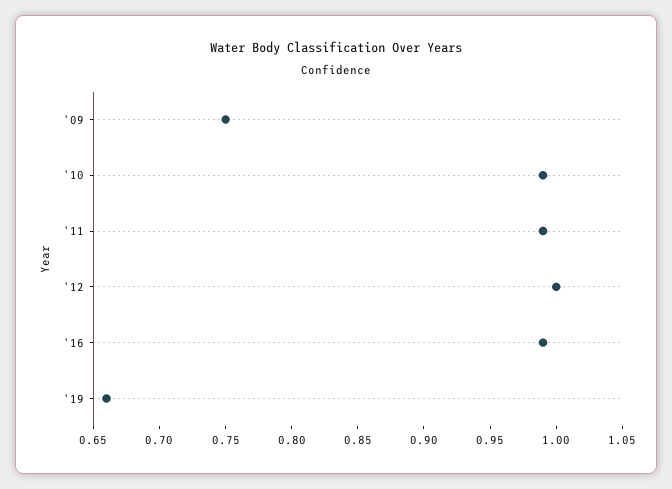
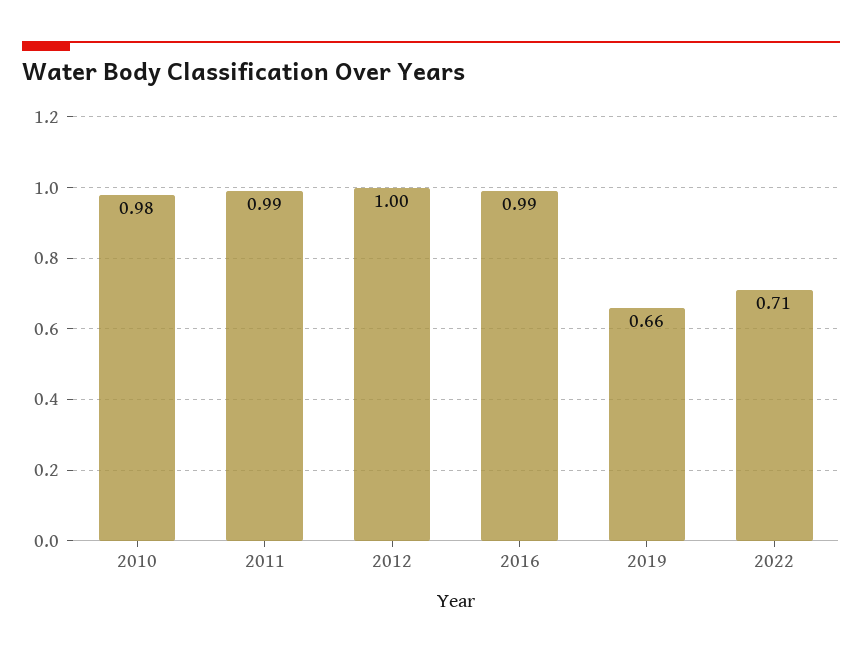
'09: 0.75 -> none
'10: 0.99 -> 0.98
2022: none -> 0.71

